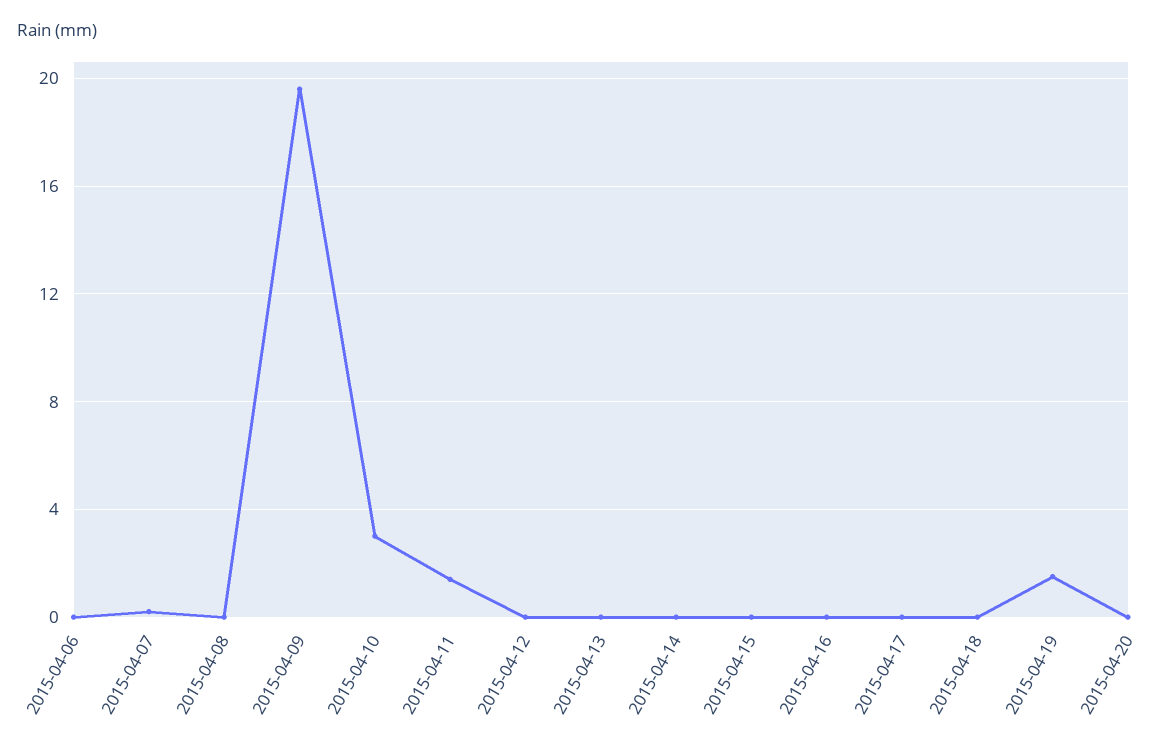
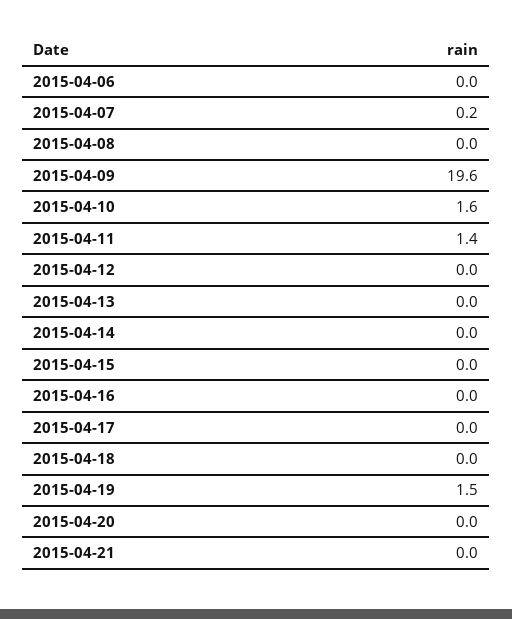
2015-04-10: 3 -> 1.6
2015-04-21: none -> 0

